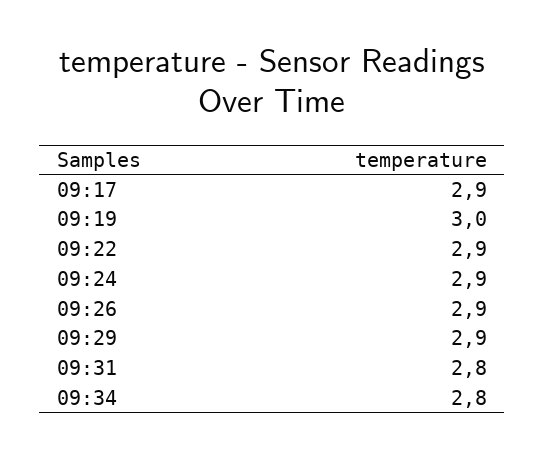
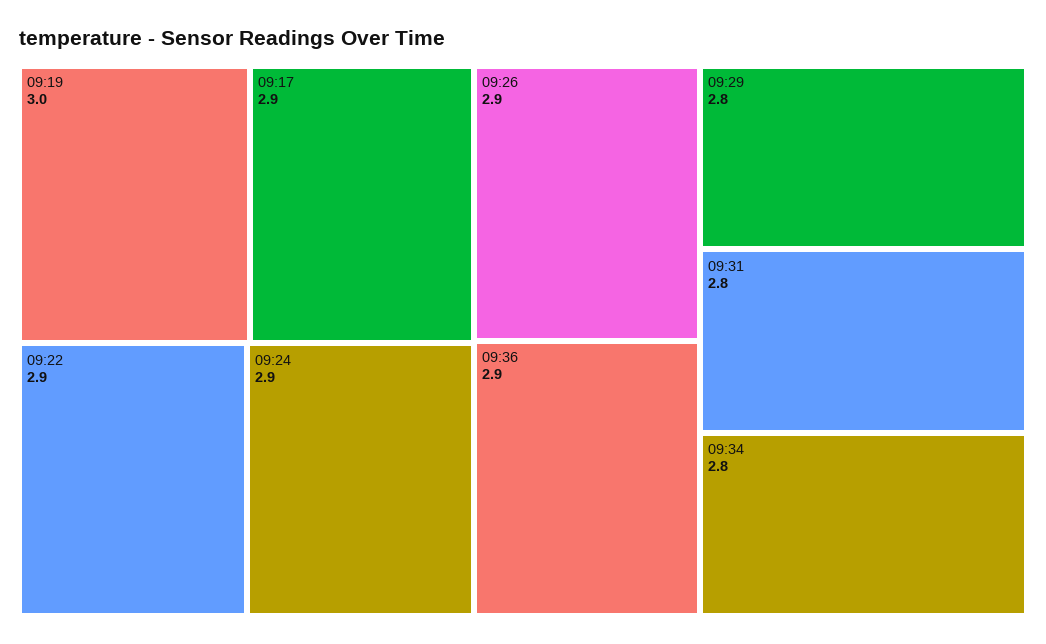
09:29: 2.9 -> 2.8
09:36: none -> 2.9

